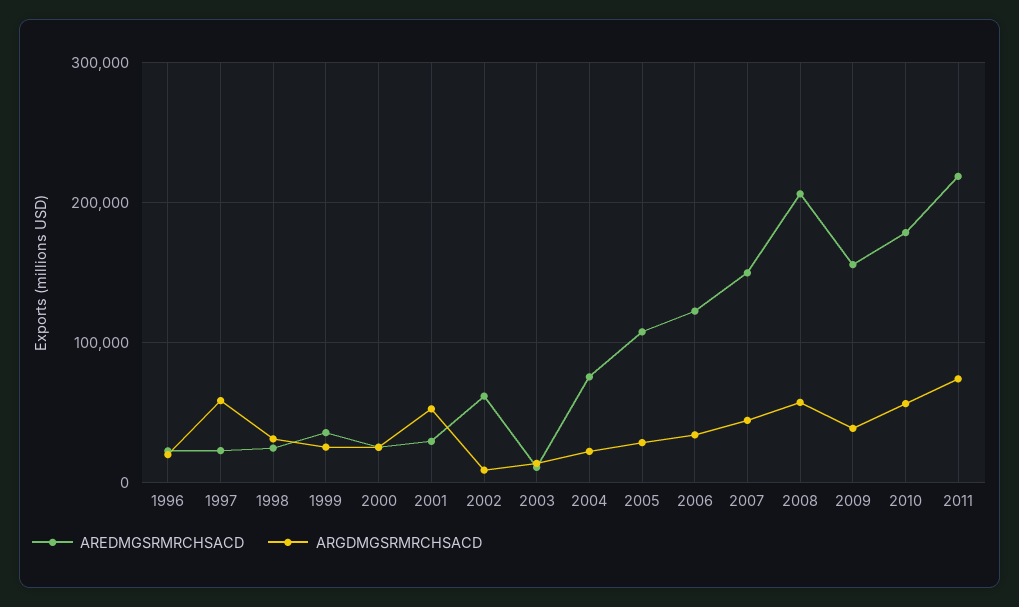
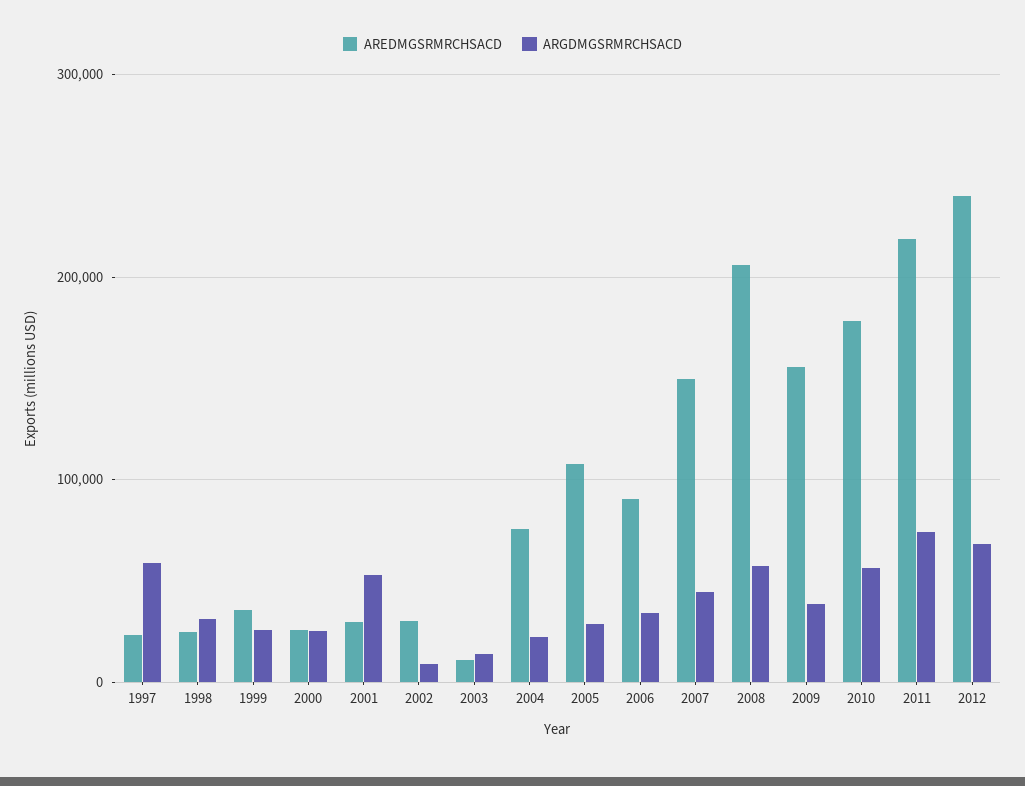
AREDMGSRMRCHSACD, 1996: 20000 -> none
ARGDMGSRMRCHSACD, 1996: 20000 -> none
AREDMGSRMRCHSACD, 2002: 60000 -> 30000
AREDMGSRMRCHSACD, 2006: 120000 -> 90000
AREDMGSRMRCHSACD, 2012: none -> 240000
ARGDMGSRMRCHSACD, 2012: none -> 70000

